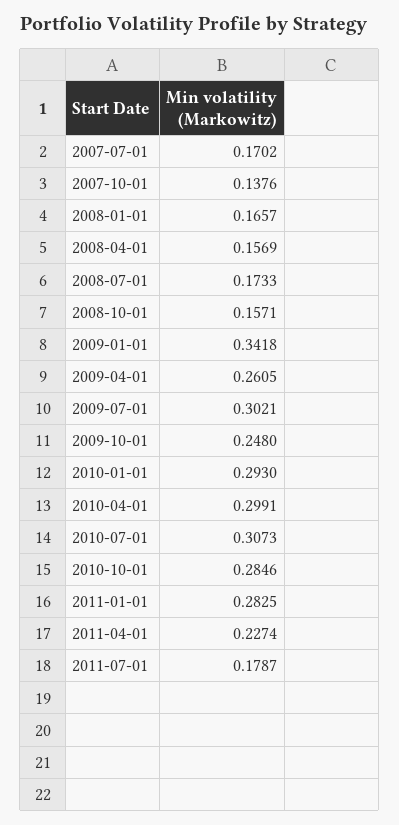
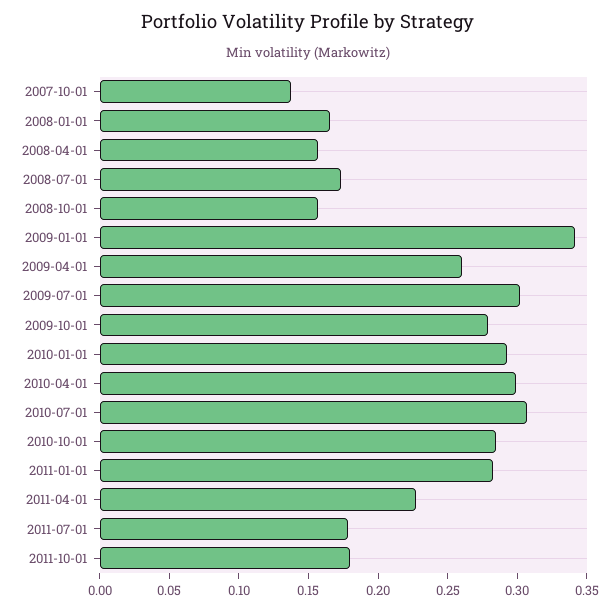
2007-07-01: 0.1702 -> none
2009-10-01: 0.248 -> 0.28
2011-10-01: none -> 0.18

